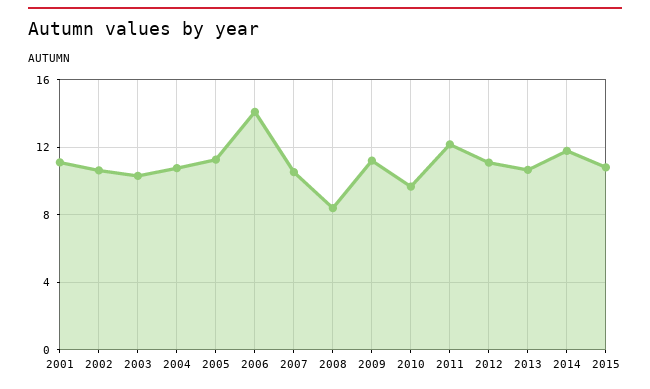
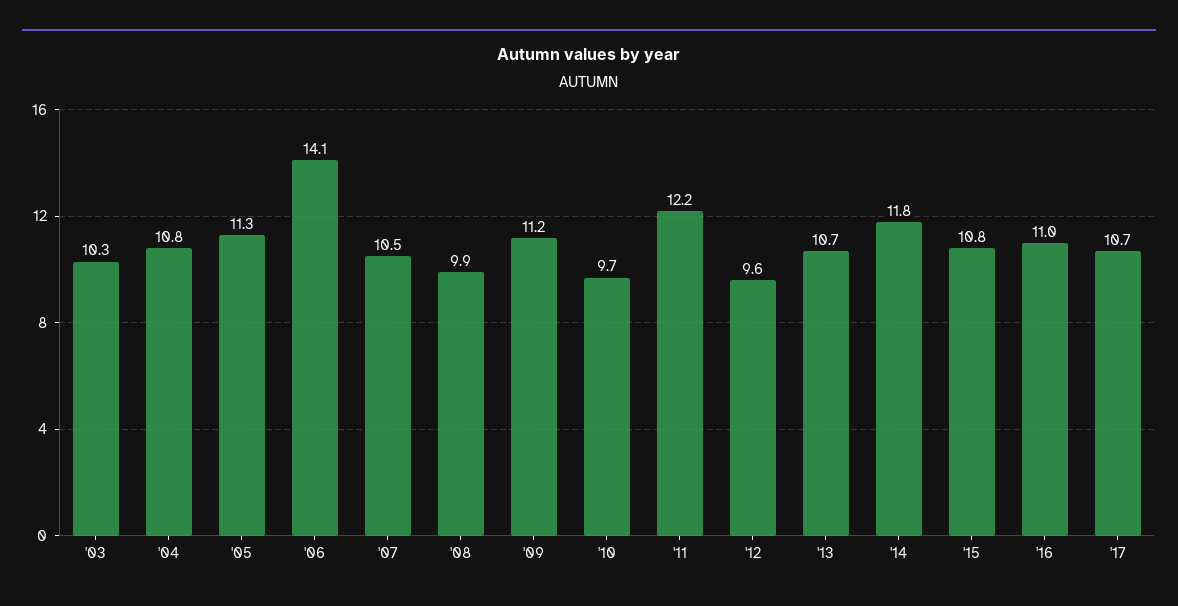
2001: 11 -> none
2002: 10.5 -> none
2008: 8.5 -> 9.9
2012: 11 -> 9.6
'16: none -> 11
'17: none -> 10.7

